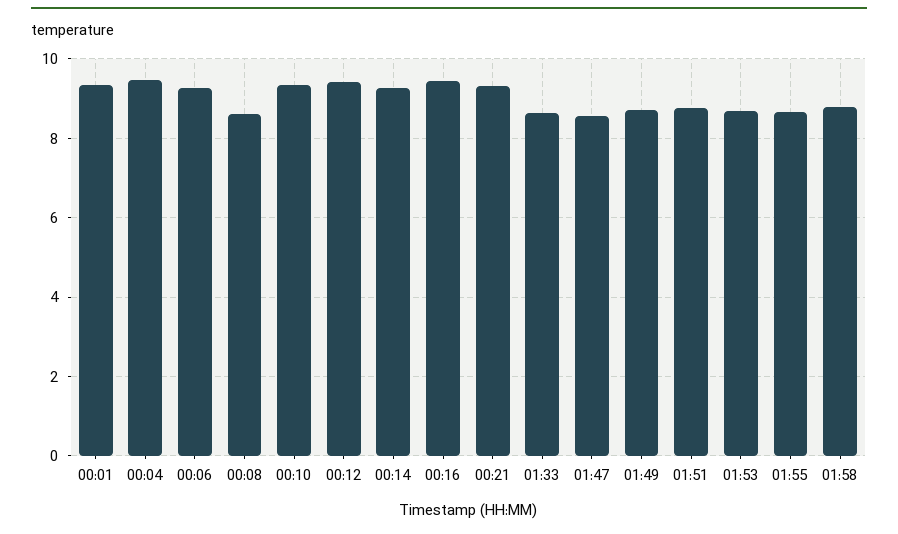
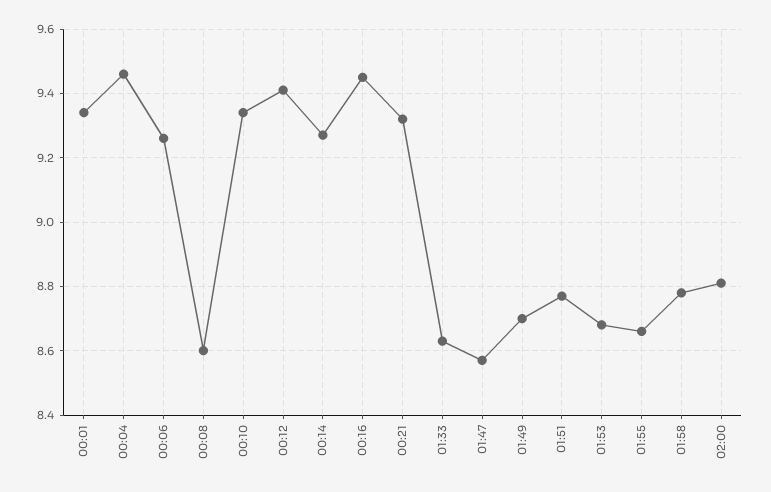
02:00: none -> 8.8

